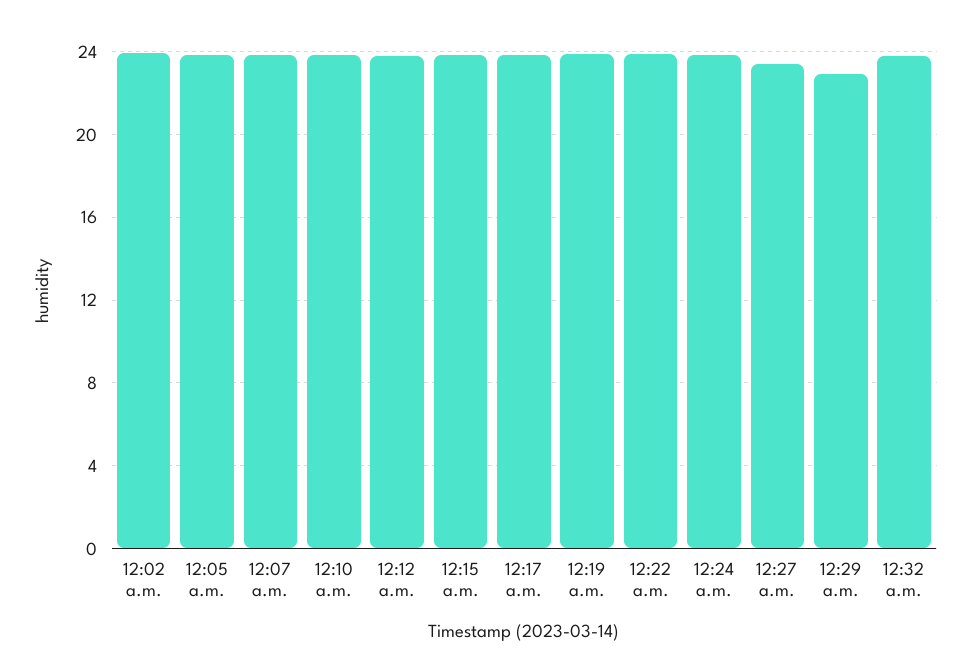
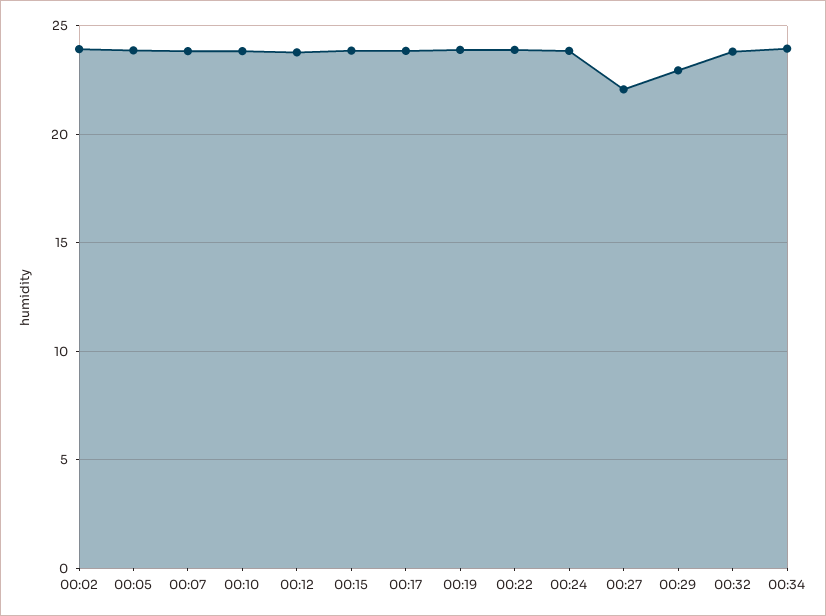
12:27 a.m.: 23.5 -> 22
00:34: none -> 24

